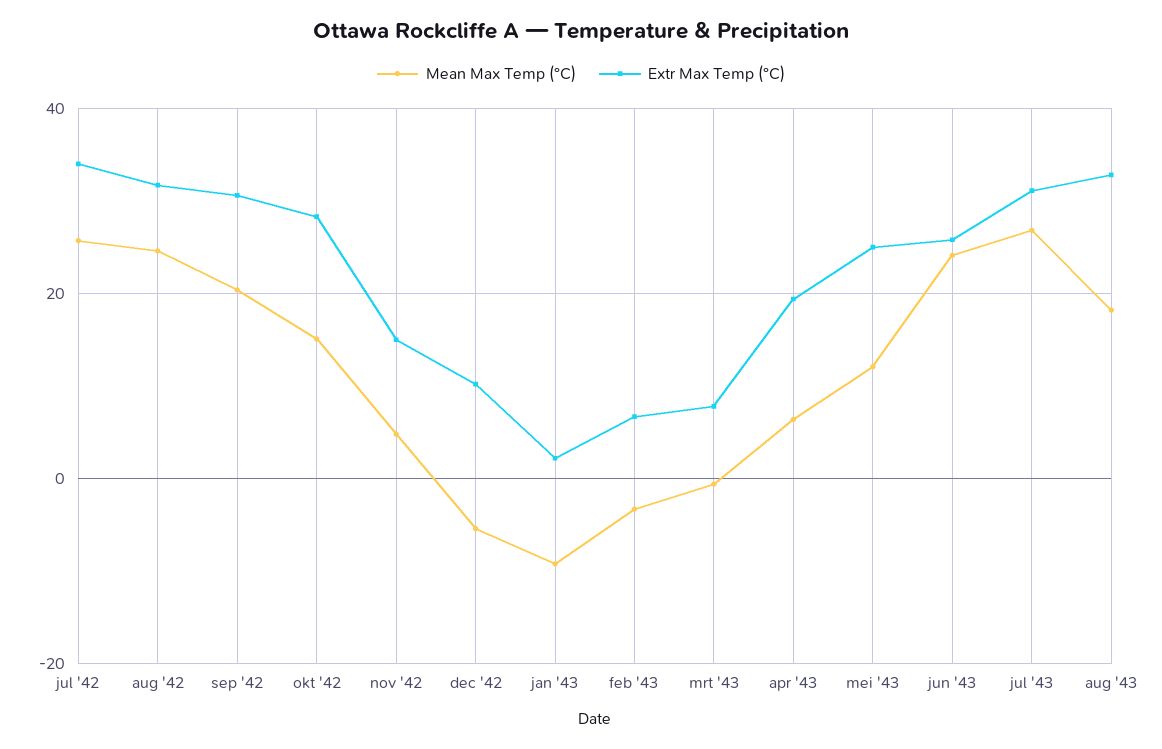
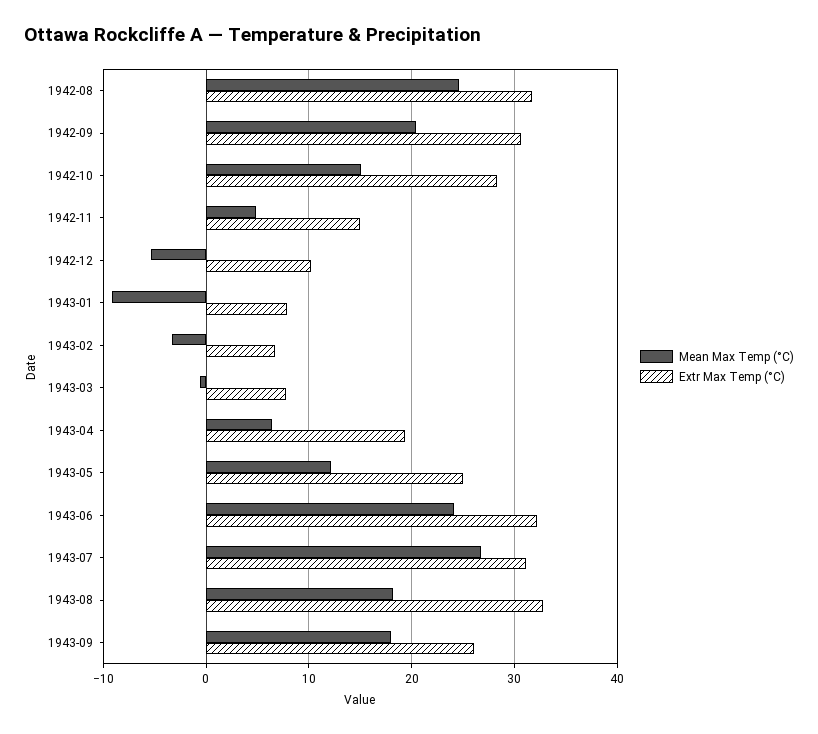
Mean Max Temp (°C), jul '42: 26 -> none
Extr Max Temp (°C), jul '42: 34 -> none
Extr Max Temp (°C), jan '43: 2 -> 8
Extr Max Temp (°C), jun '43: 26 -> 32
Mean Max Temp (°C), 1943-09: none -> 18
Extr Max Temp (°C), 1943-09: none -> 26

